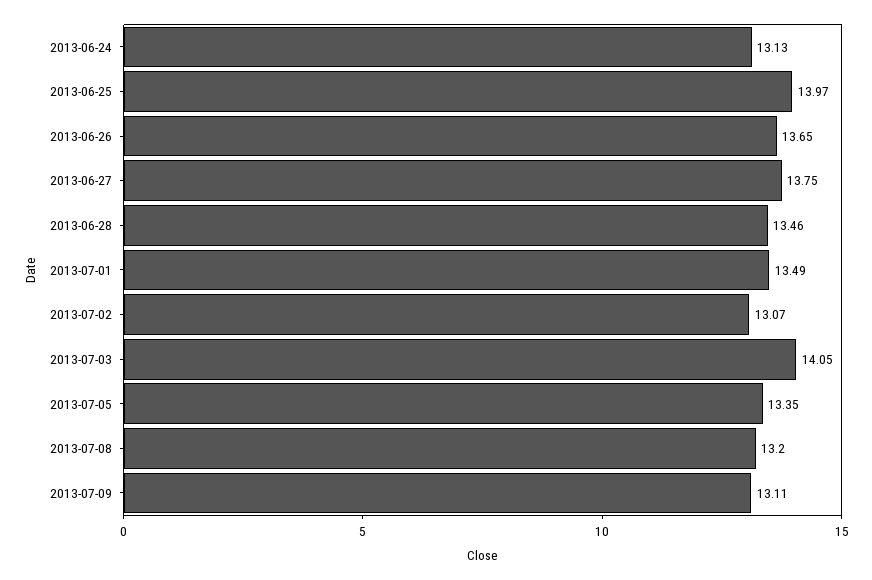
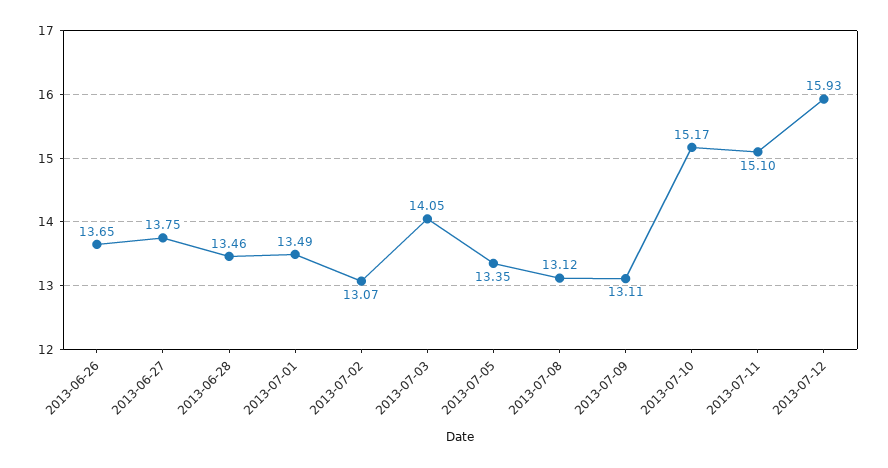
2013-06-24: 13.13 -> none
2013-06-25: 13.97 -> none
2013-07-08: 13.2 -> 13.12
2013-07-10: none -> 15.17
2013-07-11: none -> 15.1
2013-07-12: none -> 15.93

